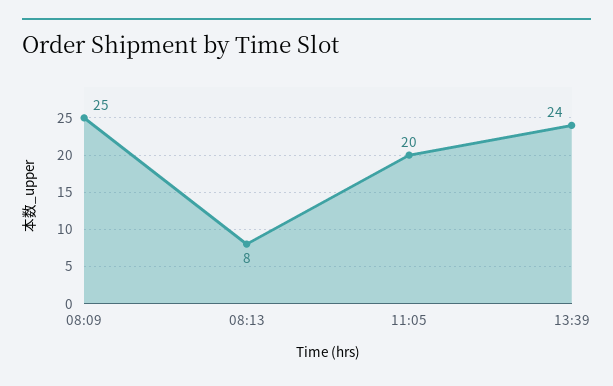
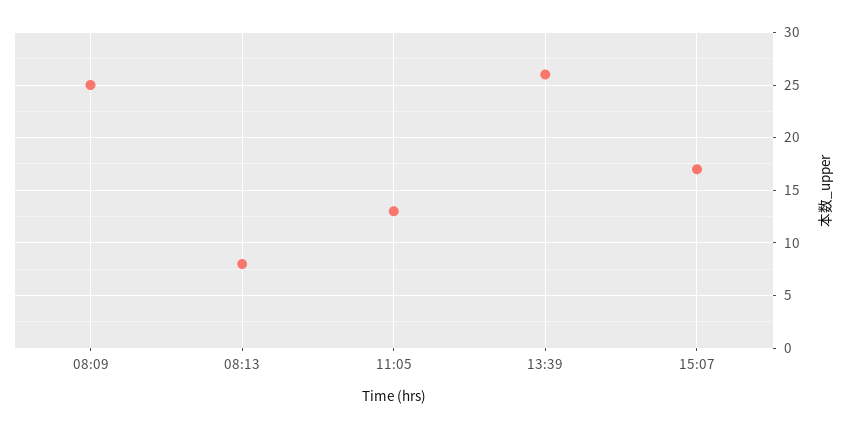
11:05: 20 -> 13
13:39: 24 -> 26
15:07: none -> 17

